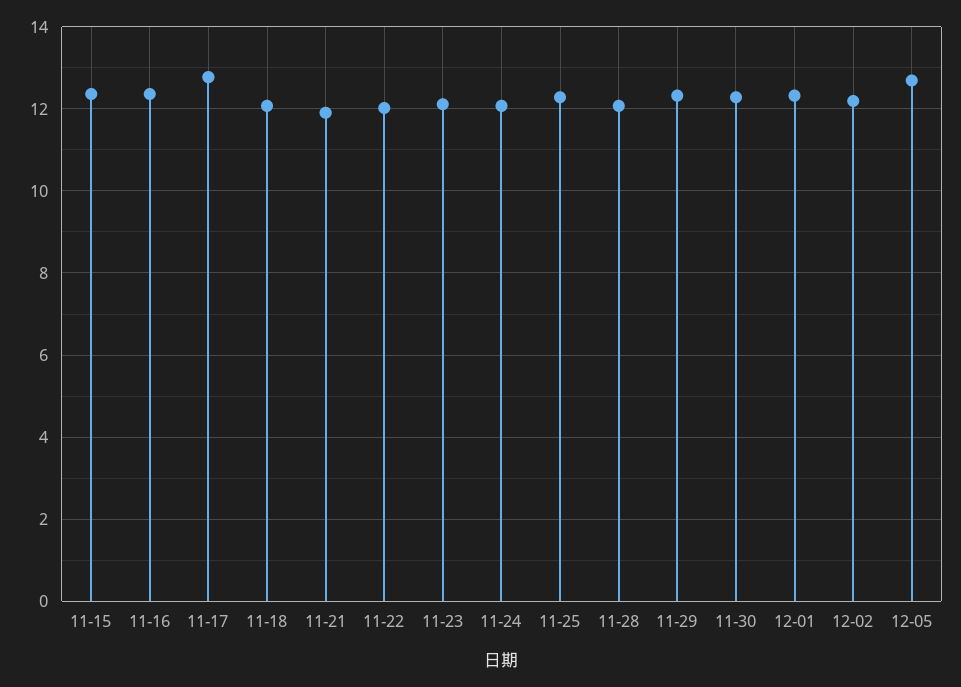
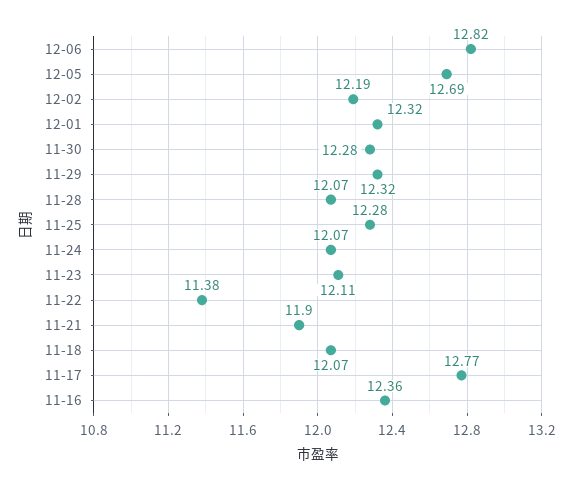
11-15: 12.4 -> none
11-22: 12 -> 11.38
12-06: none -> 12.82

